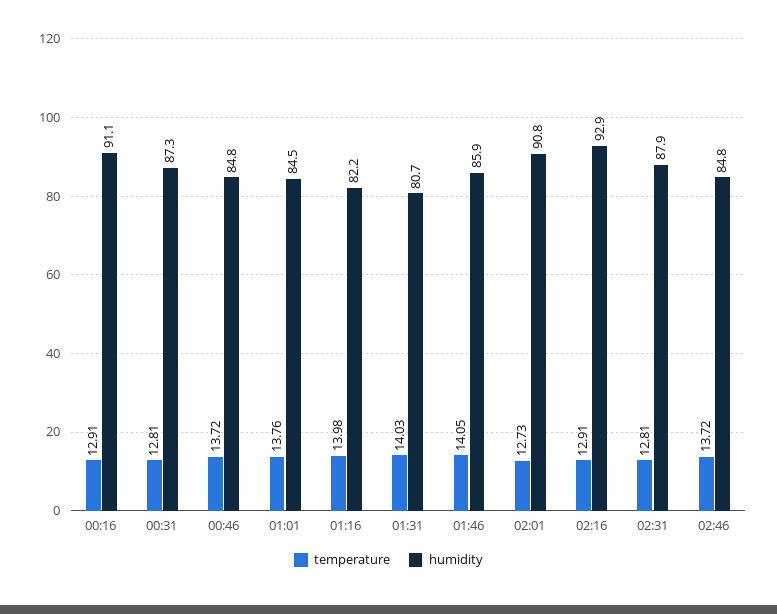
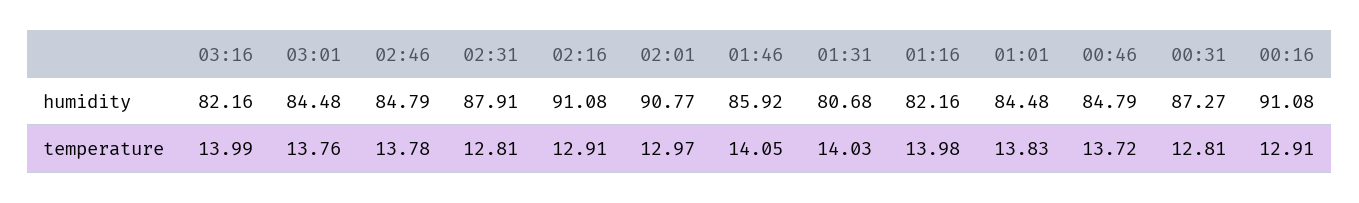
temperature, 01:01: 13.76 -> 13.83
temperature, 02:01: 12.73 -> 12.97
humidity, 02:16: 92.9 -> 91.08
temperature, 02:46: 13.72 -> 13.78
humidity, 03:16: none -> 82.16
humidity, 03:01: none -> 84.48
temperature, 03:16: none -> 13.99
temperature, 03:01: none -> 13.76

